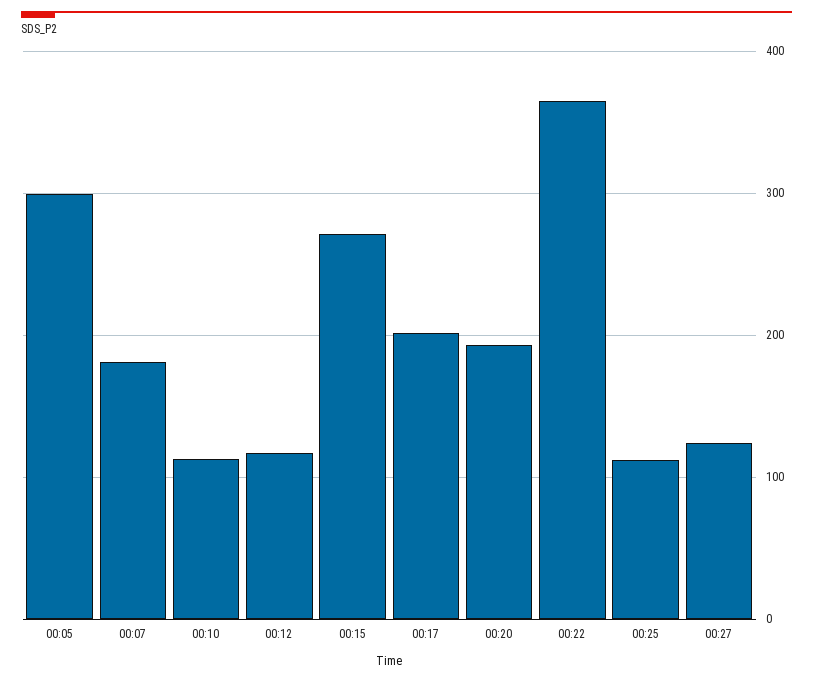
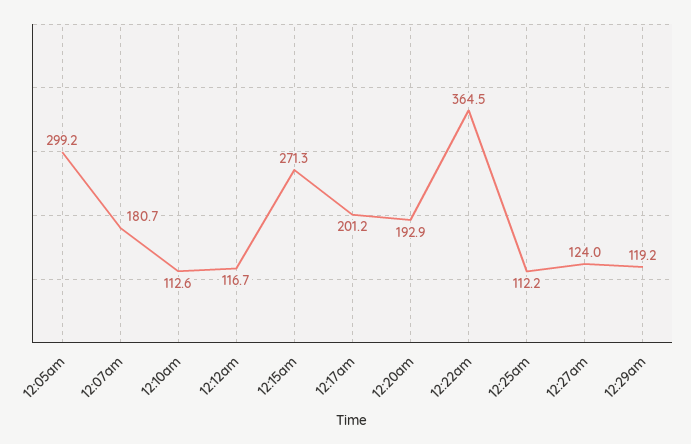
12:29am: none -> 119.2

